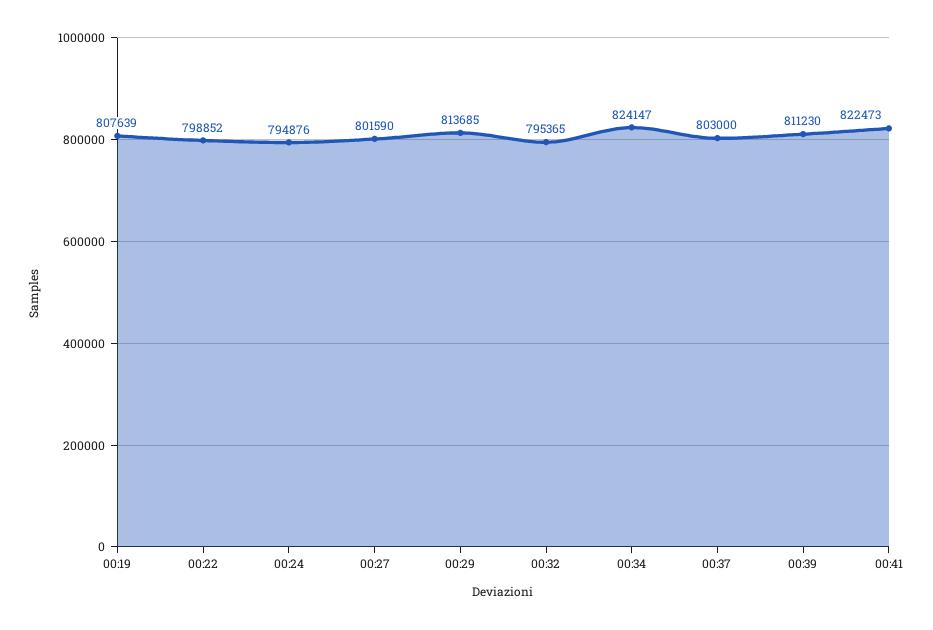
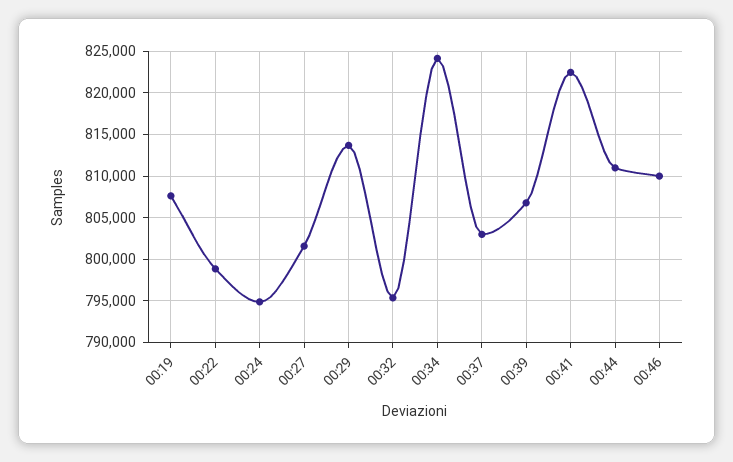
00:39: 811230 -> 807000
00:44: none -> 811000
00:46: none -> 810000

